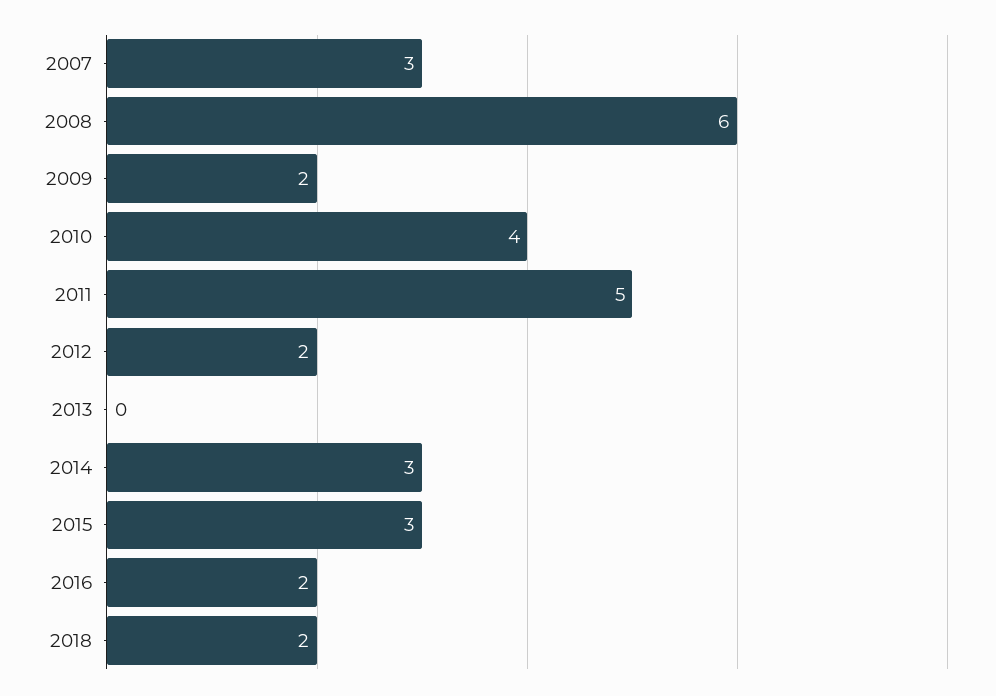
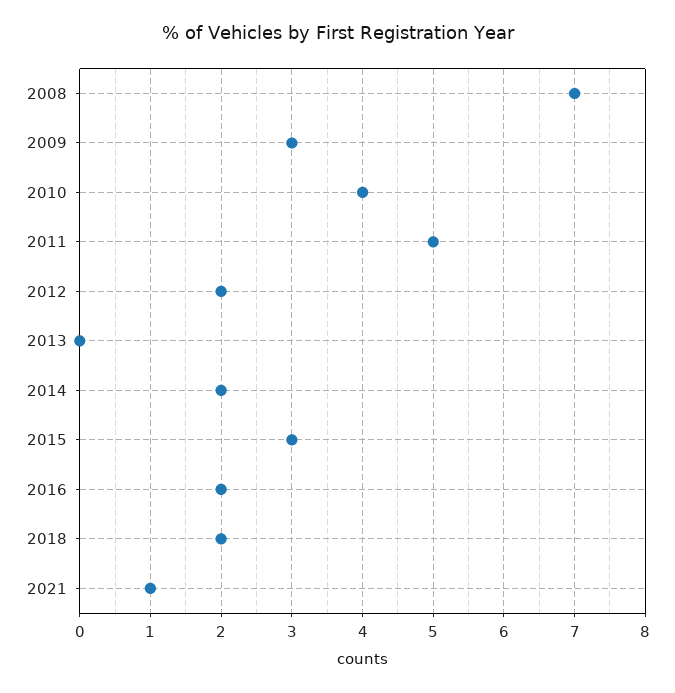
2007: 3 -> none
2008: 6 -> 7
2009: 2 -> 3
2014: 3 -> 2
2021: none -> 1

